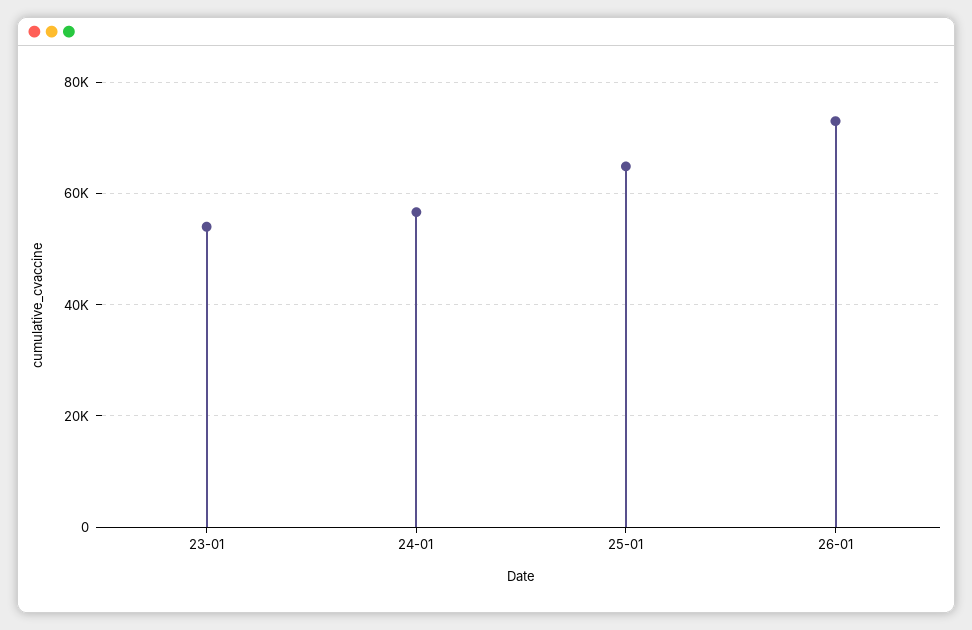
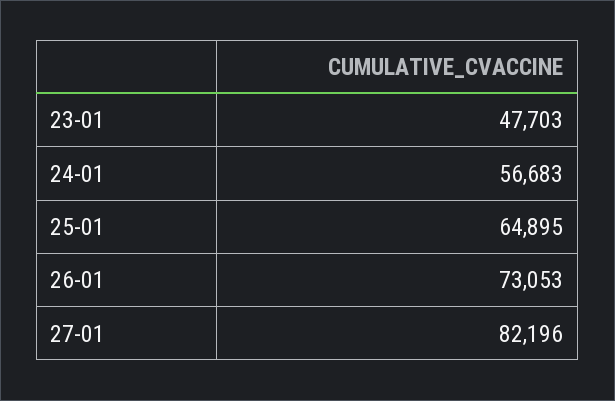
23-01: 54000 -> 47703
27-01: none -> 82196

